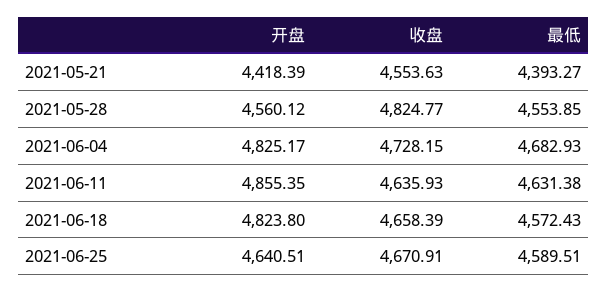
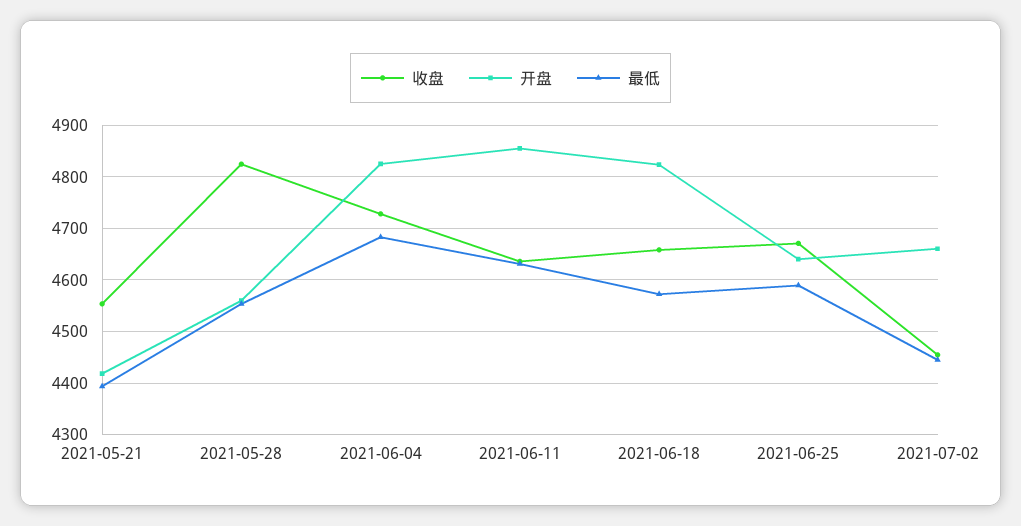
收盘, 2021-07-02: none -> 4460
开盘, 2021-07-02: none -> 4660
最低, 2021-07-02: none -> 4440

